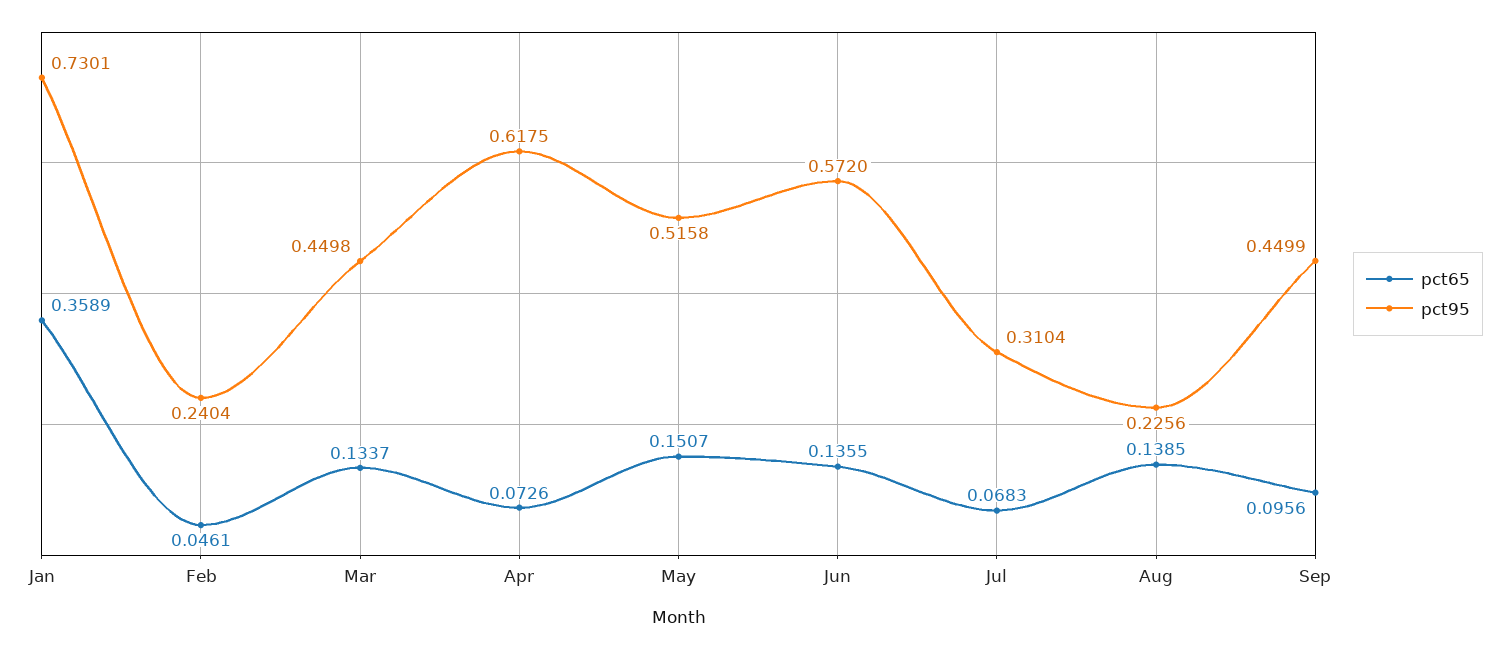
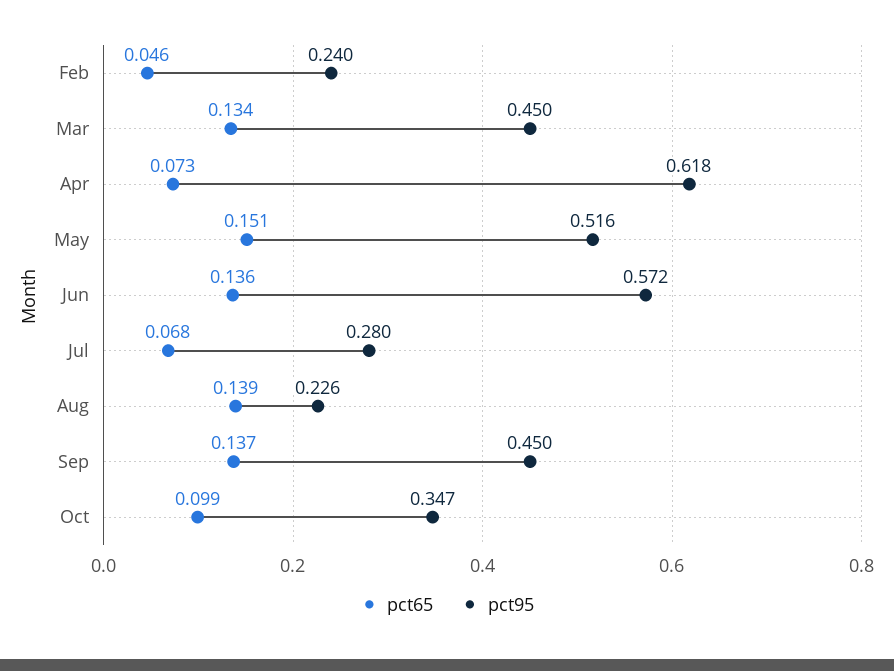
pct65, Jan: 0.3589 -> none
pct95, Jan: 0.7301 -> none
pct95, Jul: 0.3104 -> 0.28
pct65, Sep: 0.0956 -> 0.137
pct65, Oct: none -> 0.099
pct95, Oct: none -> 0.347

